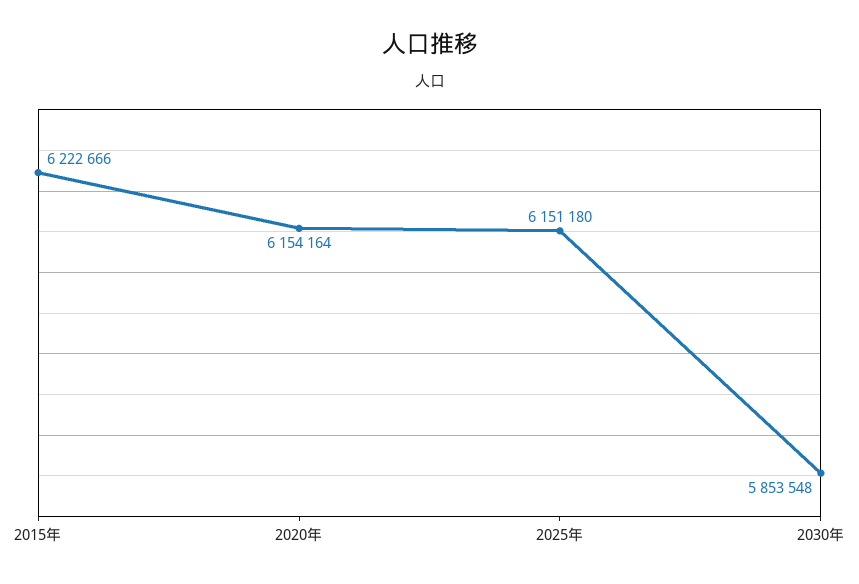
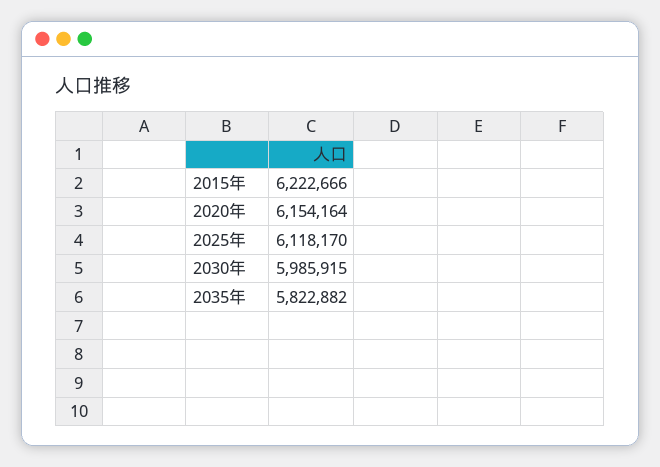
2025年: 6151180 -> 6118170
2030年: 5853548 -> 5985915
2035年: none -> 5822882

